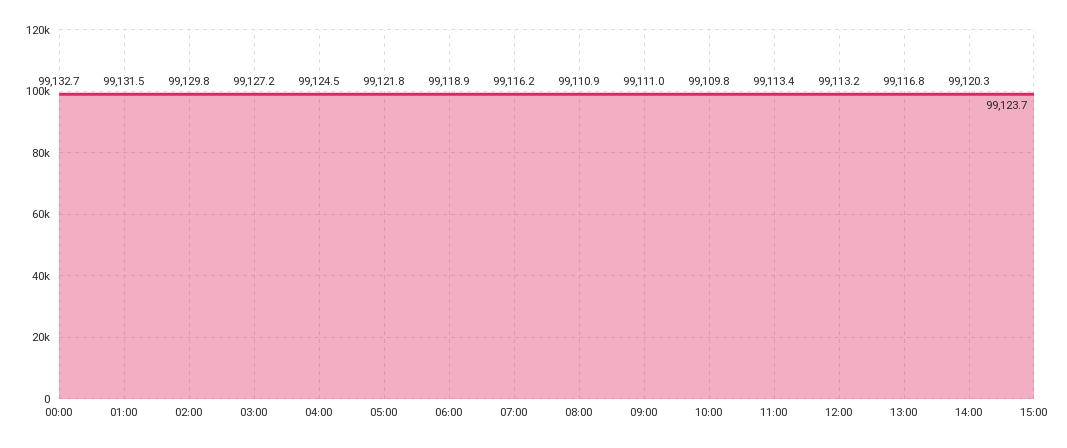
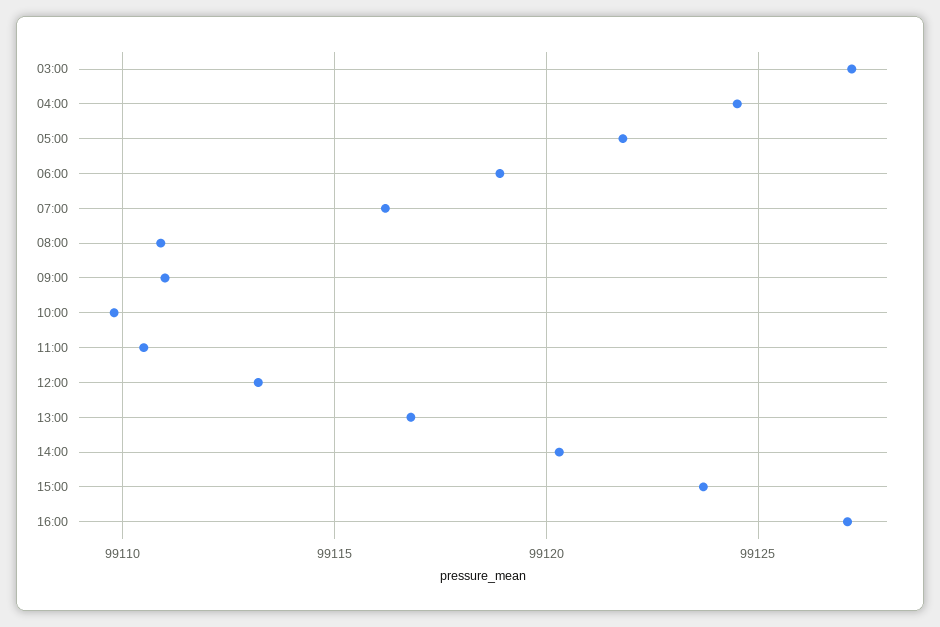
00:00: 99132.7 -> none
01:00: 99131.5 -> none
02:00: 99129.8 -> none
11:00: 99113.4 -> 99110.5
16:00: none -> 99127

